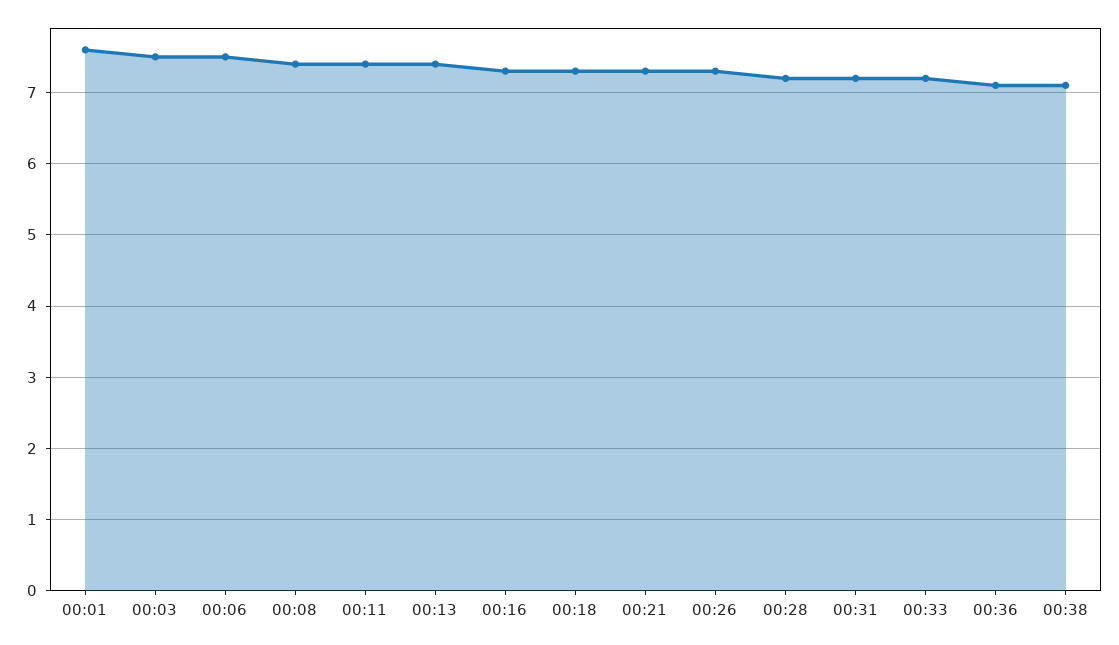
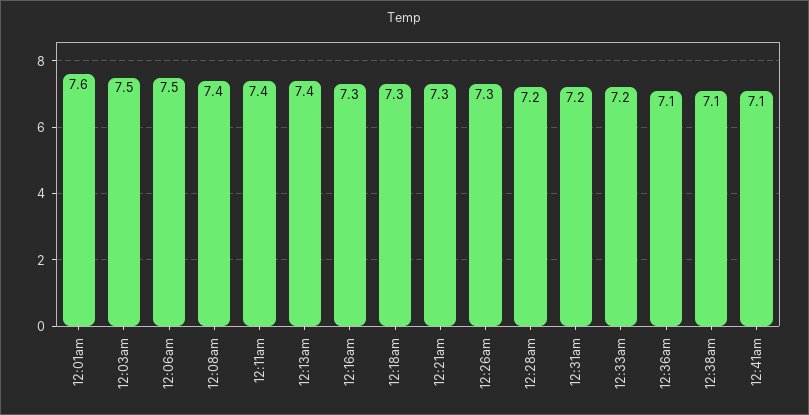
12:41am: none -> 7.1

